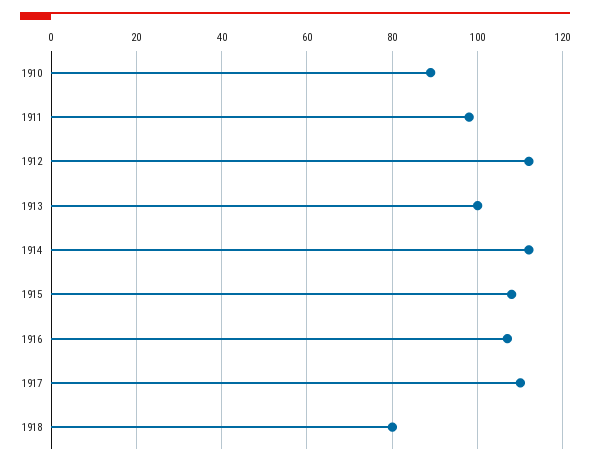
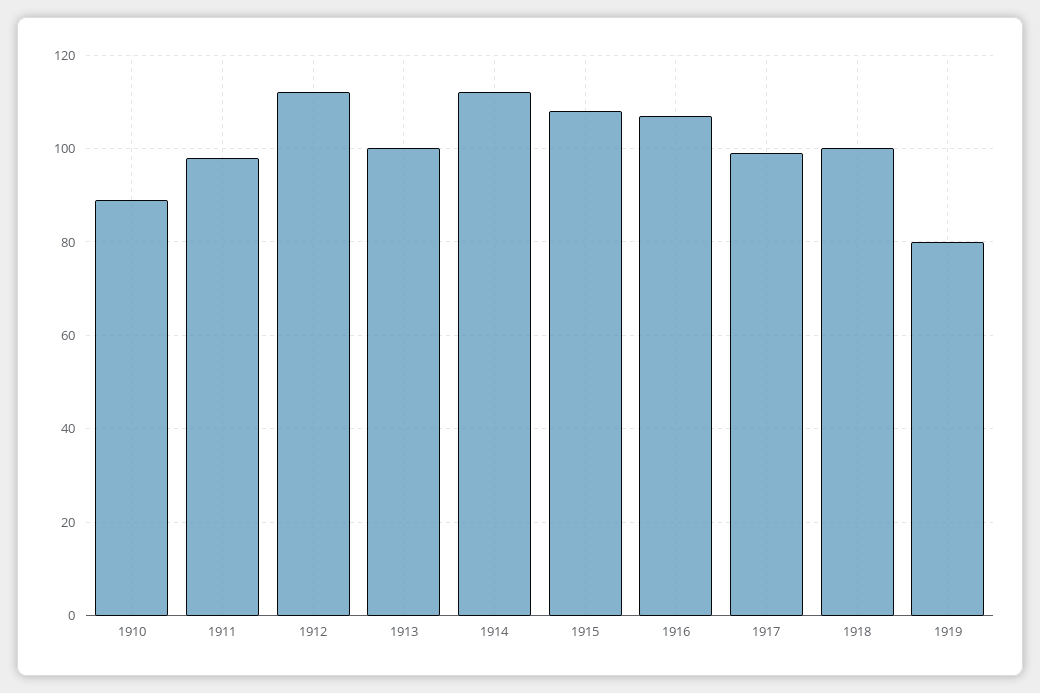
1917: 110 -> 100
1918: 80 -> 100
1919: none -> 80

